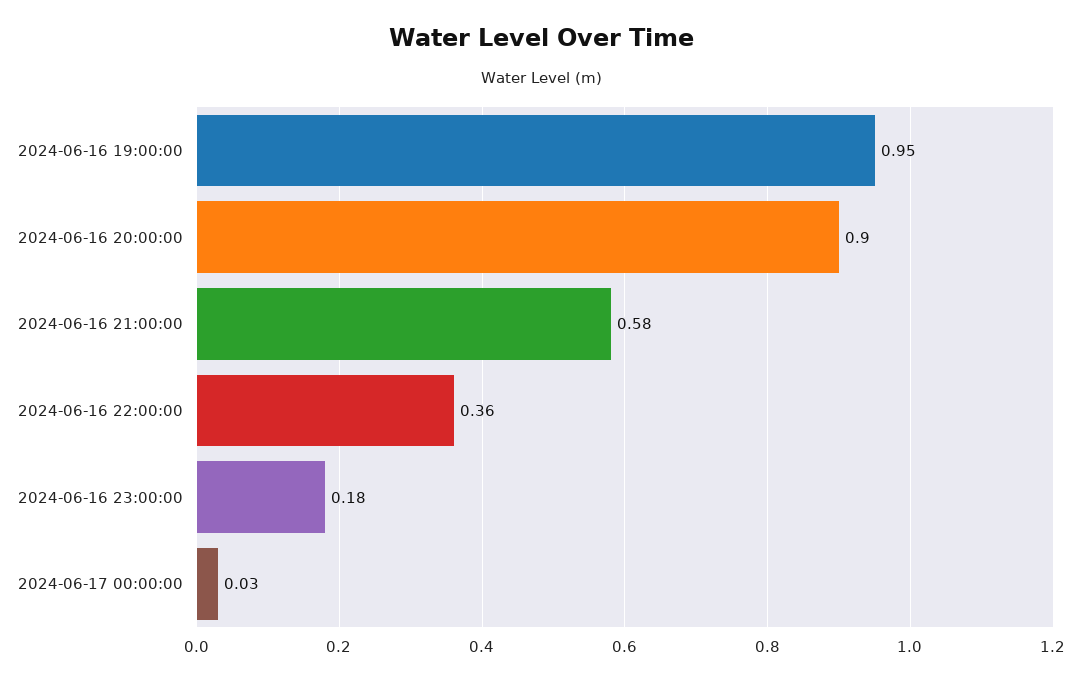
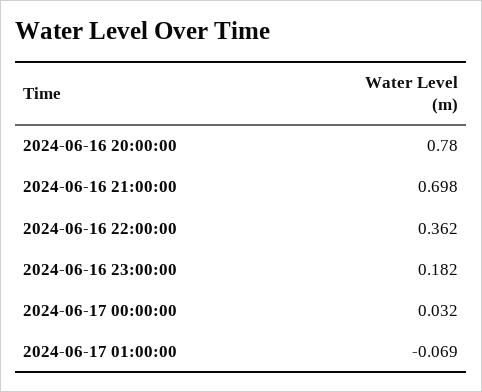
2024-06-16 19:00:00: 0.95 -> none
2024-06-16 20:00:00: 0.9 -> 0.78
2024-06-16 21:00:00: 0.58 -> 0.698
2024-06-17 01:00:00: none -> -0.069

